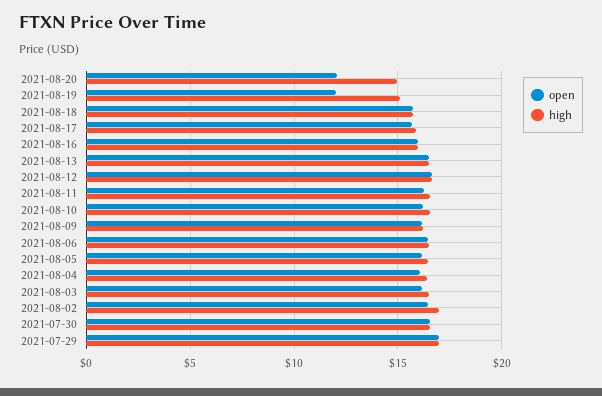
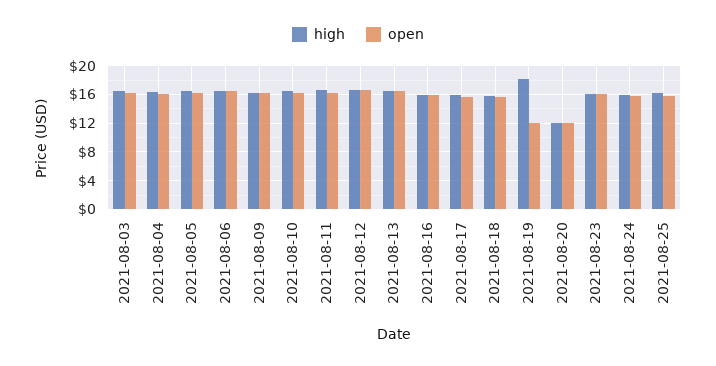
high, 2021-08-20: 15 -> 12
high, 2021-08-19: 15 -> 18
open, 2021-08-02: 16.5 -> none
high, 2021-08-02: 17 -> none
open, 2021-07-30: 16.5 -> none
high, 2021-07-30: 16.5 -> none
open, 2021-07-29: 17 -> none
high, 2021-07-29: 17 -> none
high, 2021-08-23: none -> 16
open, 2021-08-23: none -> 16
high, 2021-08-24: none -> 16
open, 2021-08-24: none -> 16
high, 2021-08-25: none -> 16
open, 2021-08-25: none -> 16

